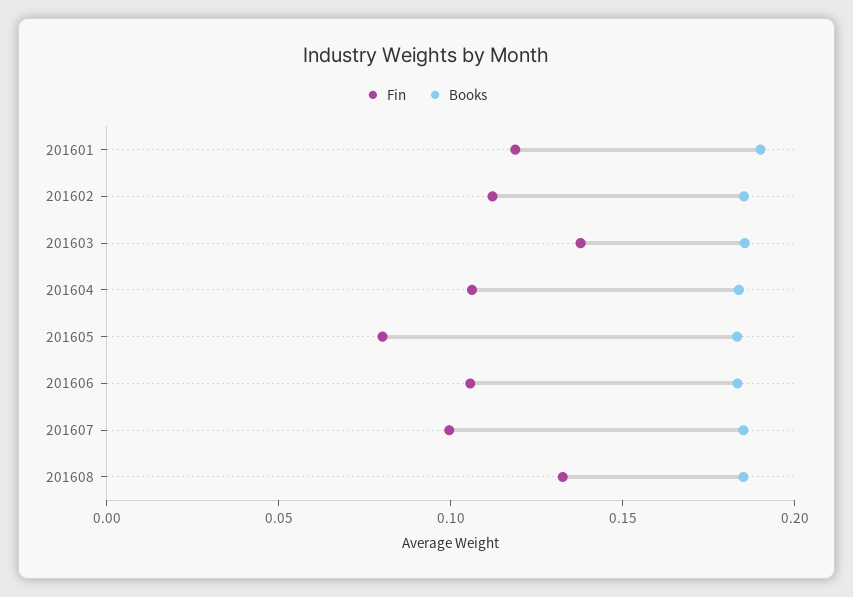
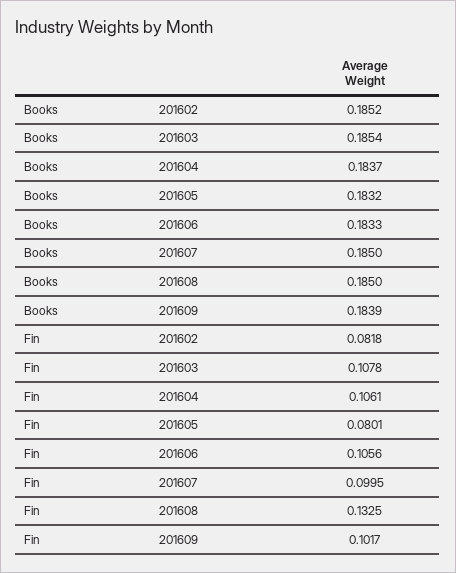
Fin, 201601: 0.12 -> none
Books, 201601: 0.19 -> none
Fin, 201602: 0.11 -> 0.0818
Fin, 201603: 0.14 -> 0.1078
Books, 201609: none -> 0.1839
Fin, 201609: none -> 0.1017

